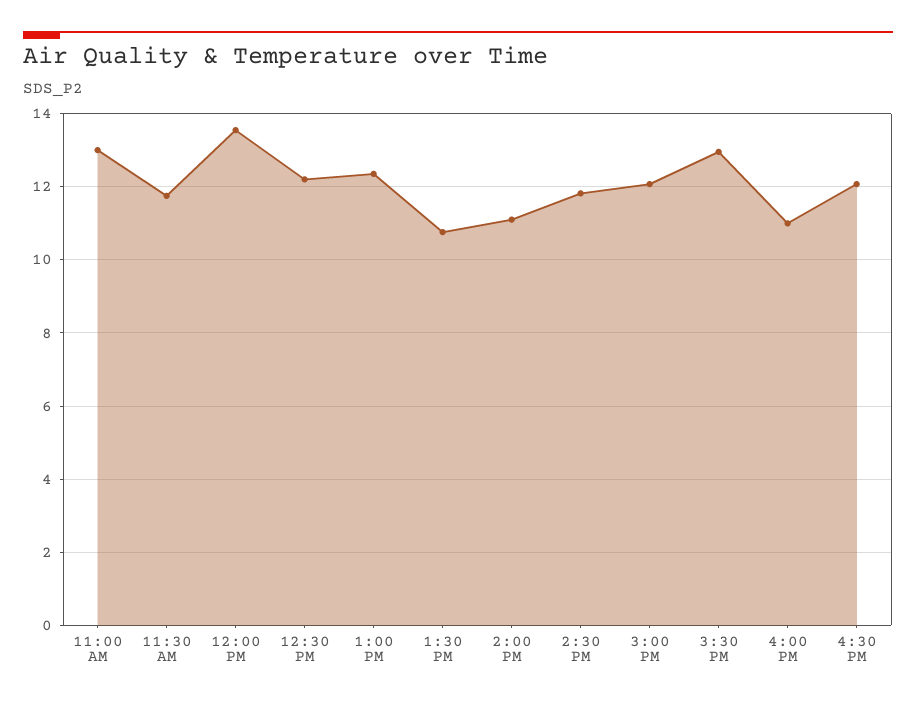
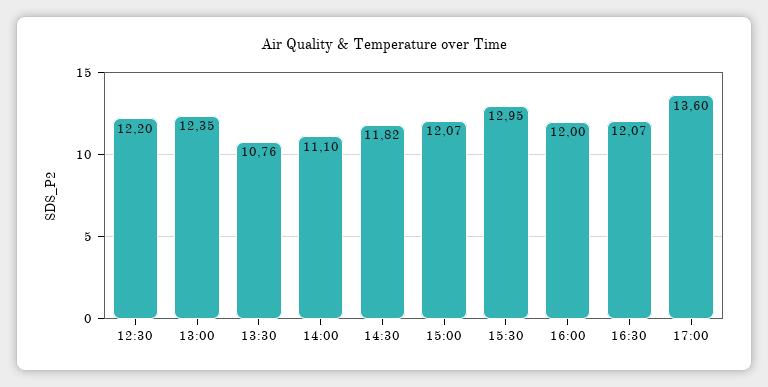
11:00 AM: 13 -> none
11:30 AM: 11.8 -> none
12:00 PM: 13.6 -> none
4:00 PM: 11 -> 12
17:00: none -> 13.6

